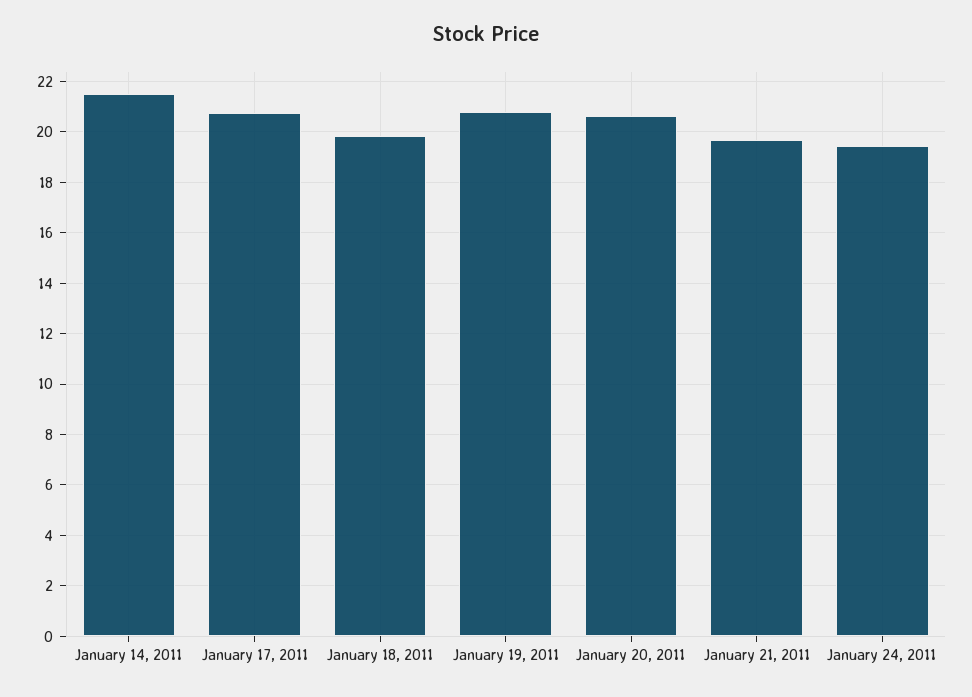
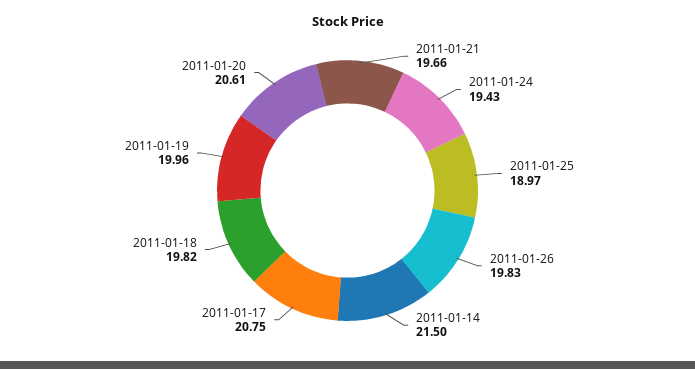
January 19, 2011: 20.75 -> 19.96
2011-01-25: none -> 18.97
2011-01-26: none -> 19.83

